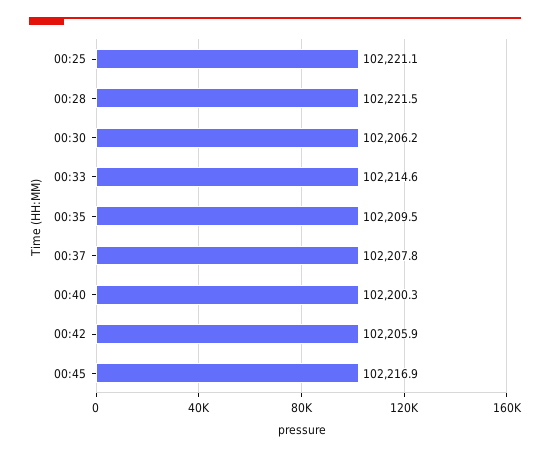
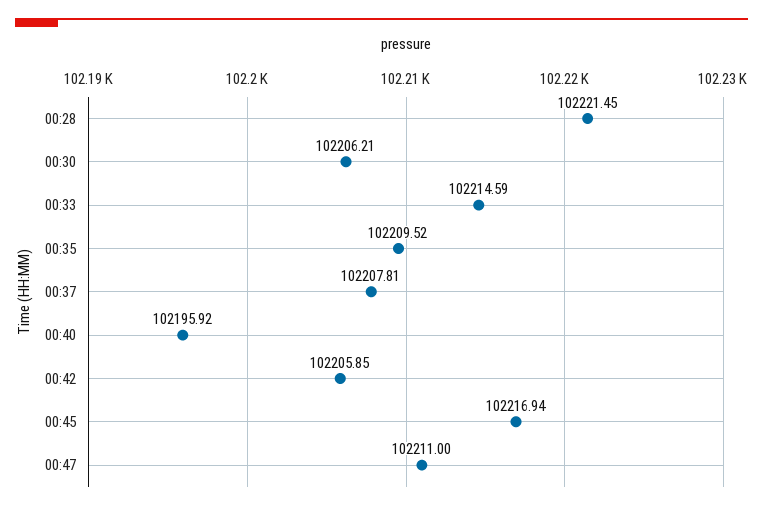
00:25: 102221.1 -> none
00:40: 102200.3 -> 102195.92
00:47: none -> 102211

